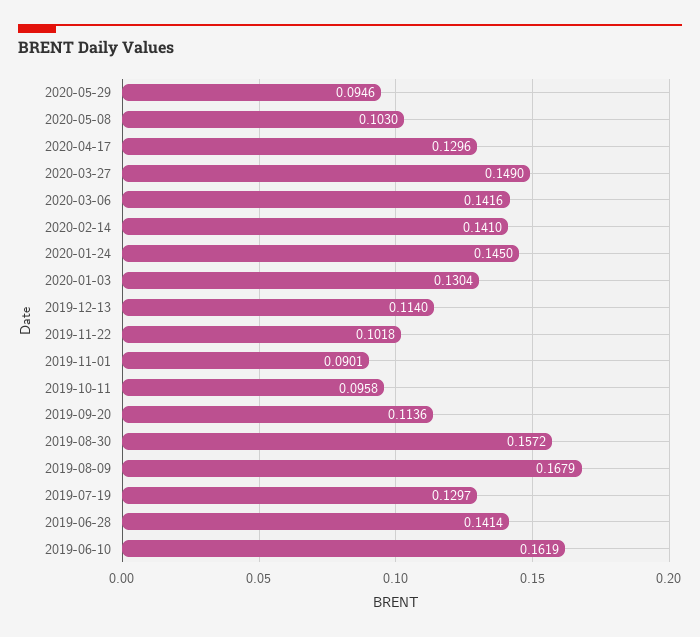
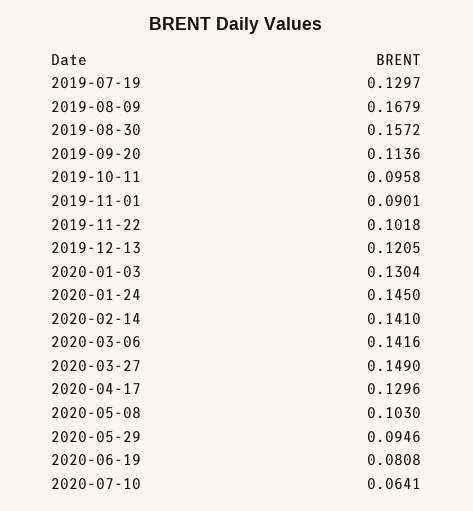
2019-12-13: 0.114 -> 0.1205
2019-06-28: 0.1414 -> none
2019-06-10: 0.1619 -> none
2020-06-19: none -> 0.0808
2020-07-10: none -> 0.0641

